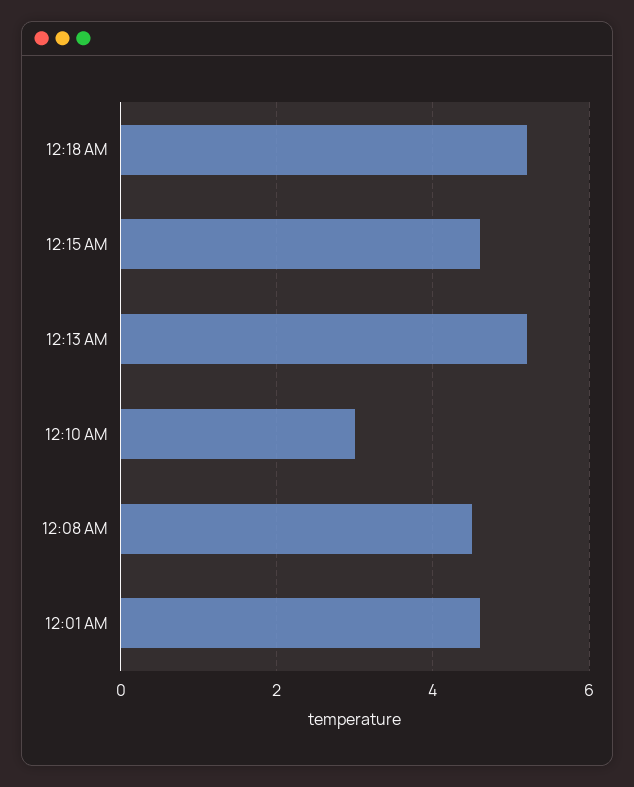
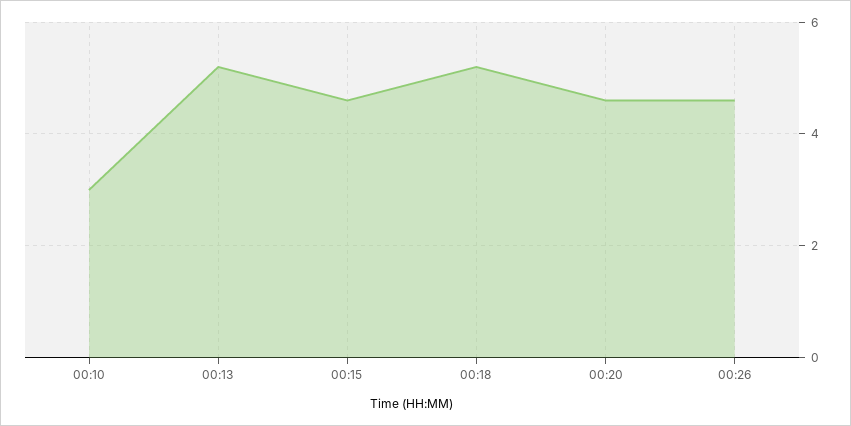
12:08 AM: 4.5 -> none
12:01 AM: 4.5 -> none
00:20: none -> 4.5
00:26: none -> 4.5

